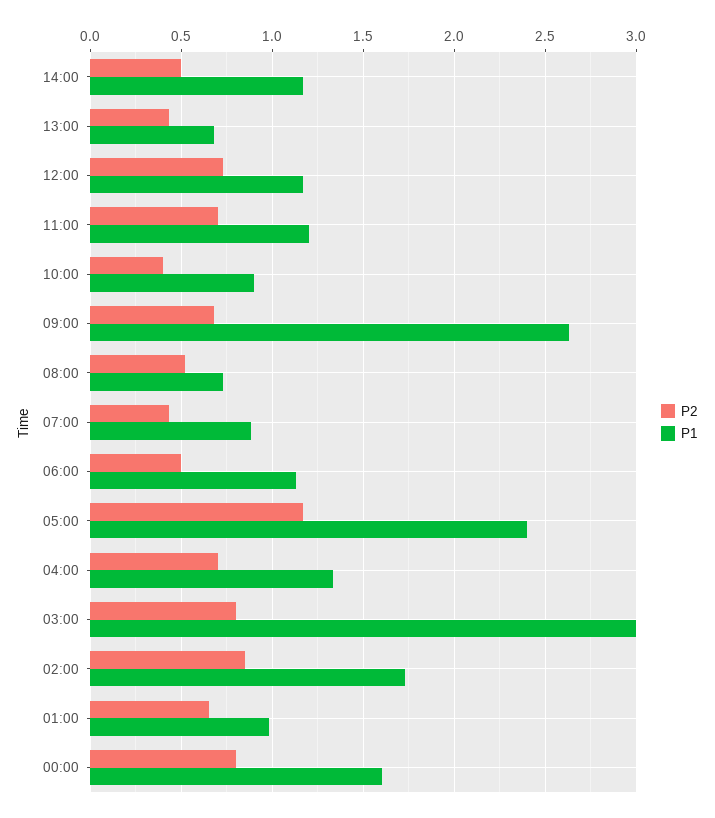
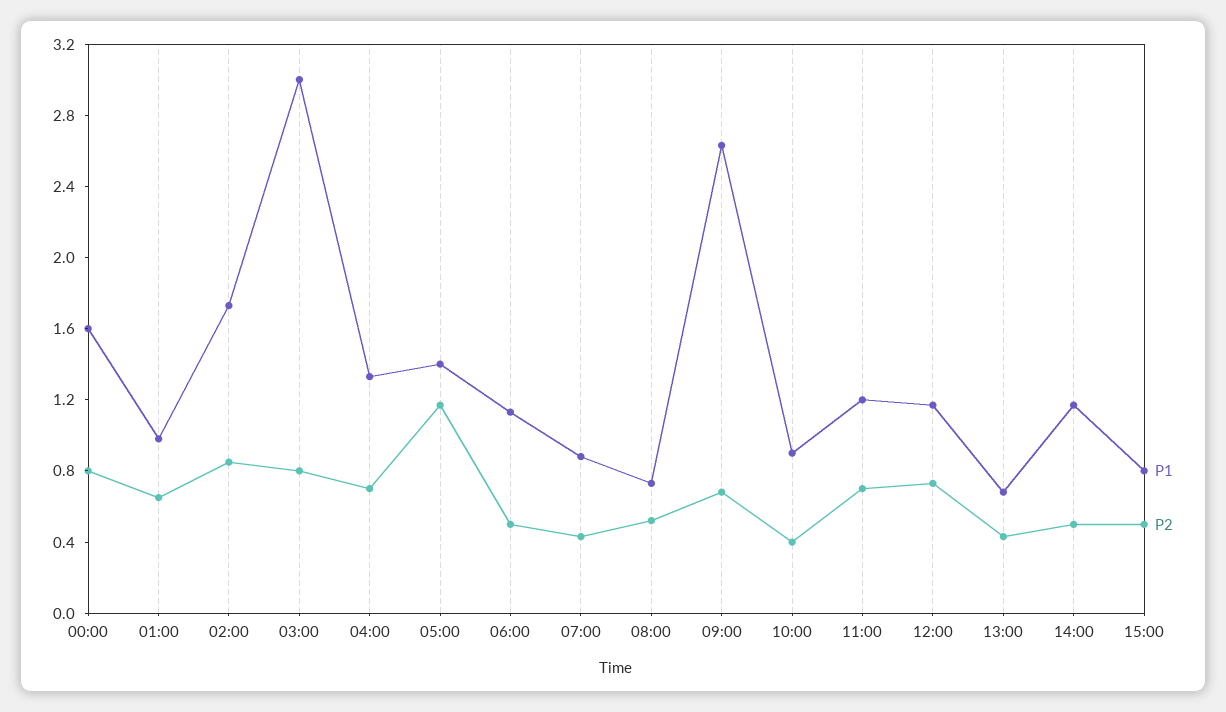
P1, 05:00: 2.4 -> 1.4
P1, 15:00: none -> 0.8
P2, 15:00: none -> 0.5

